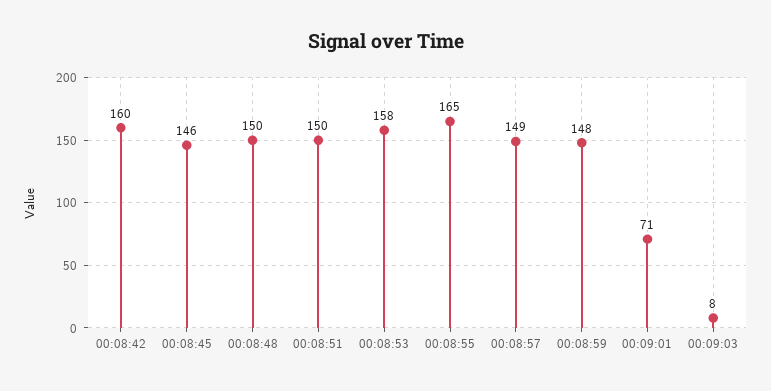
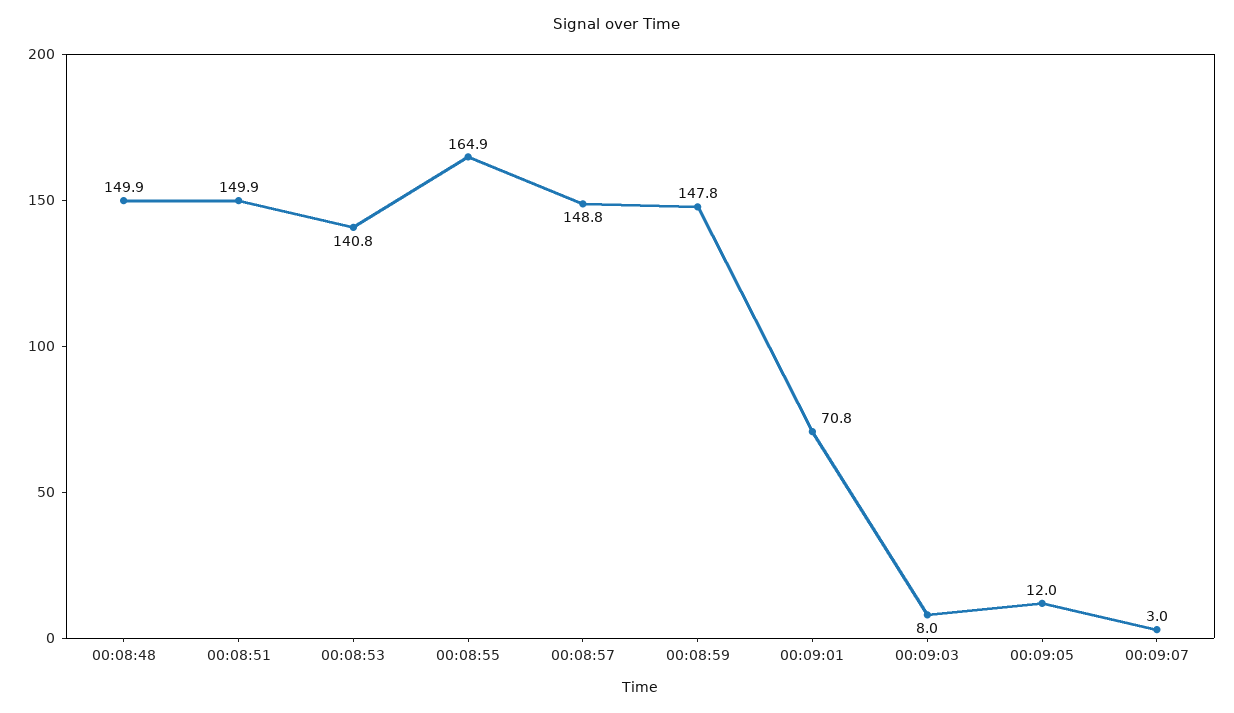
00:08:42: 160 -> none
00:08:45: 146 -> none
00:08:53: 158 -> 140.8
00:09:05: none -> 12
00:09:07: none -> 3

